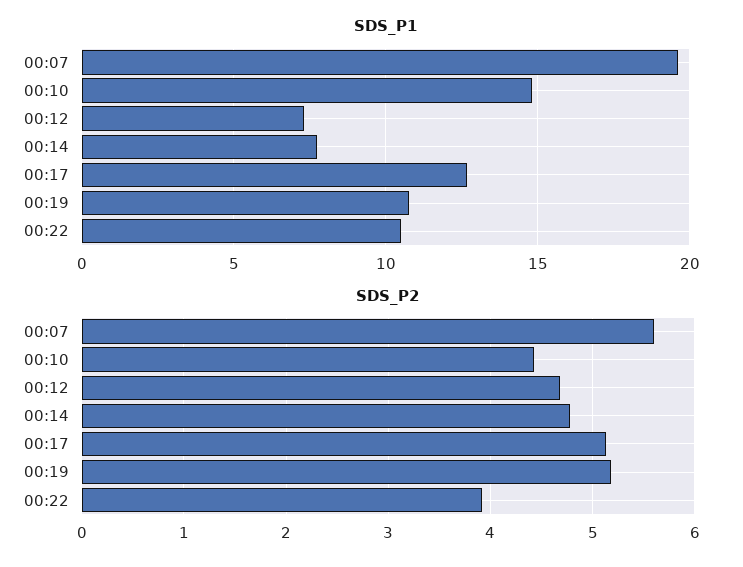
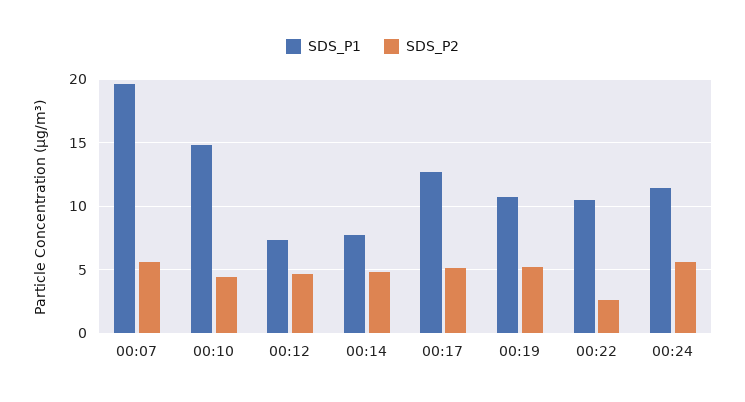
SDS_P2, 00:22: 3.9 -> 2.5
SDS_P1, 00:24: none -> 11.5
SDS_P2, 00:24: none -> 5.5

